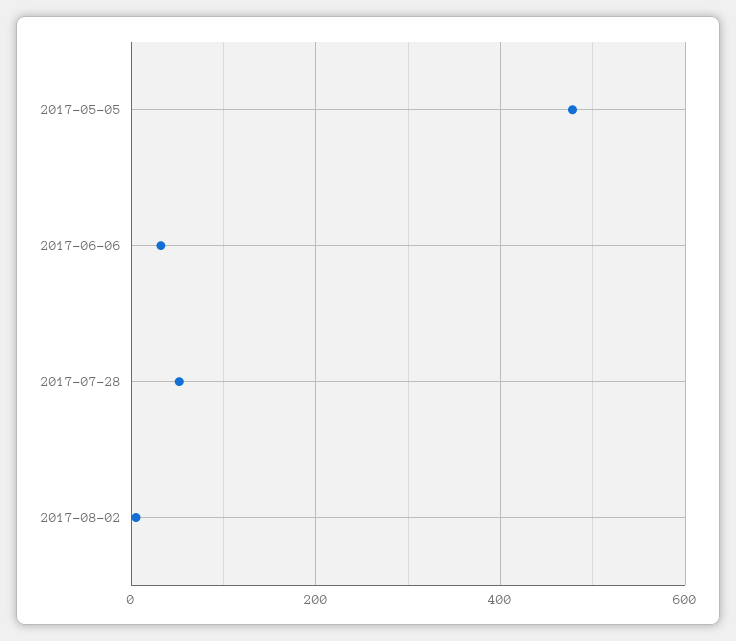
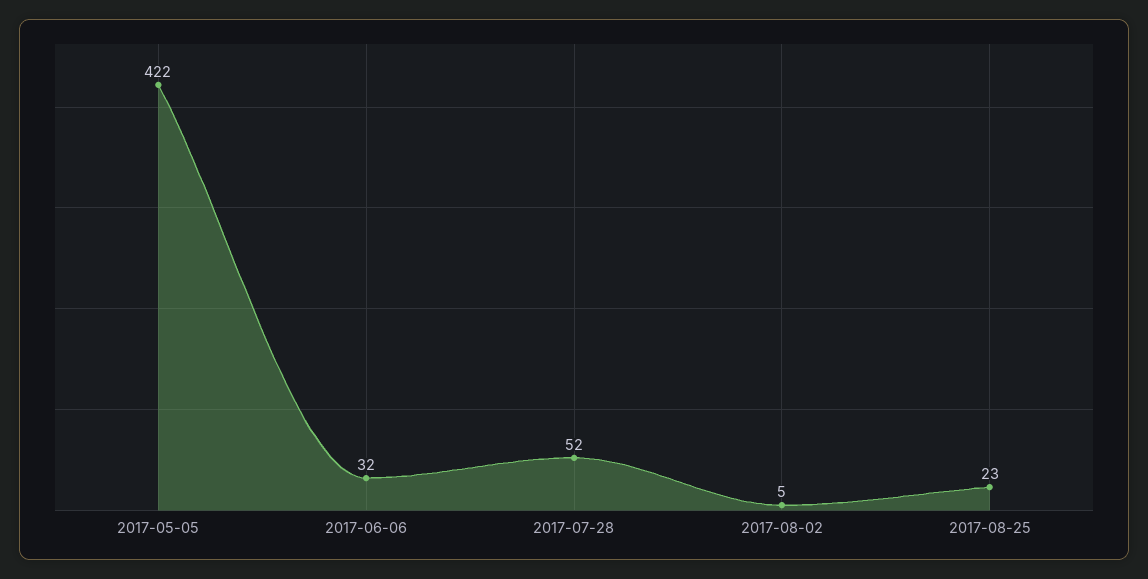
2017-05-05: 480 -> 422
2017-08-25: none -> 23

